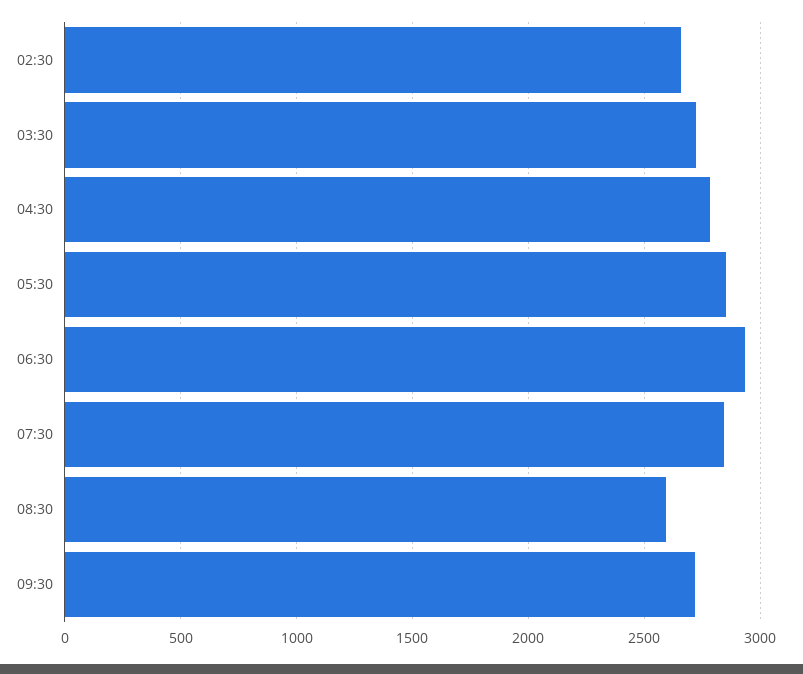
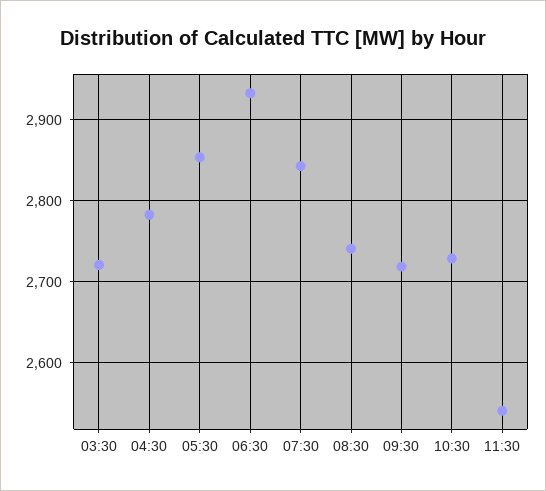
02:30: 2650 -> none
08:30: 2600 -> 2740
10:30: none -> 2730
11:30: none -> 2540

